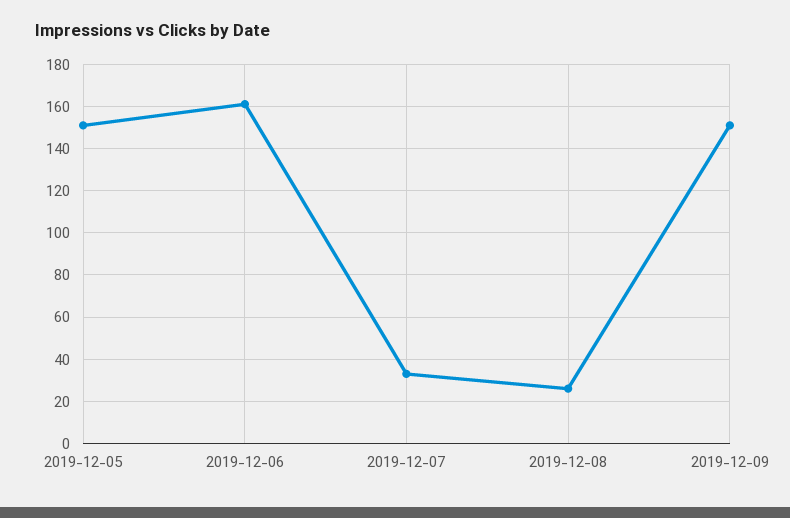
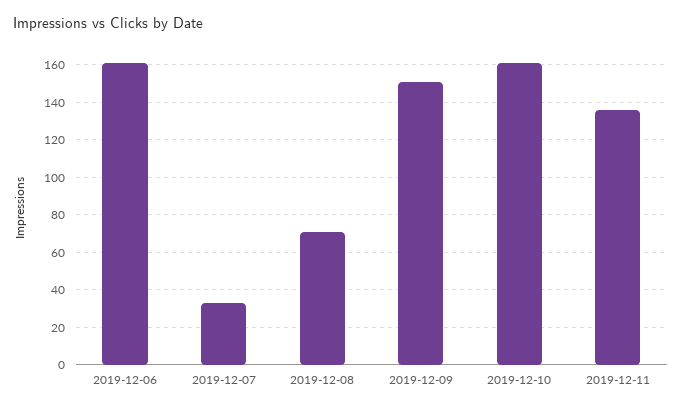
2019-12-05: 150 -> none
2019-12-08: 25 -> 70
2019-12-10: none -> 160
2019-12-11: none -> 135

